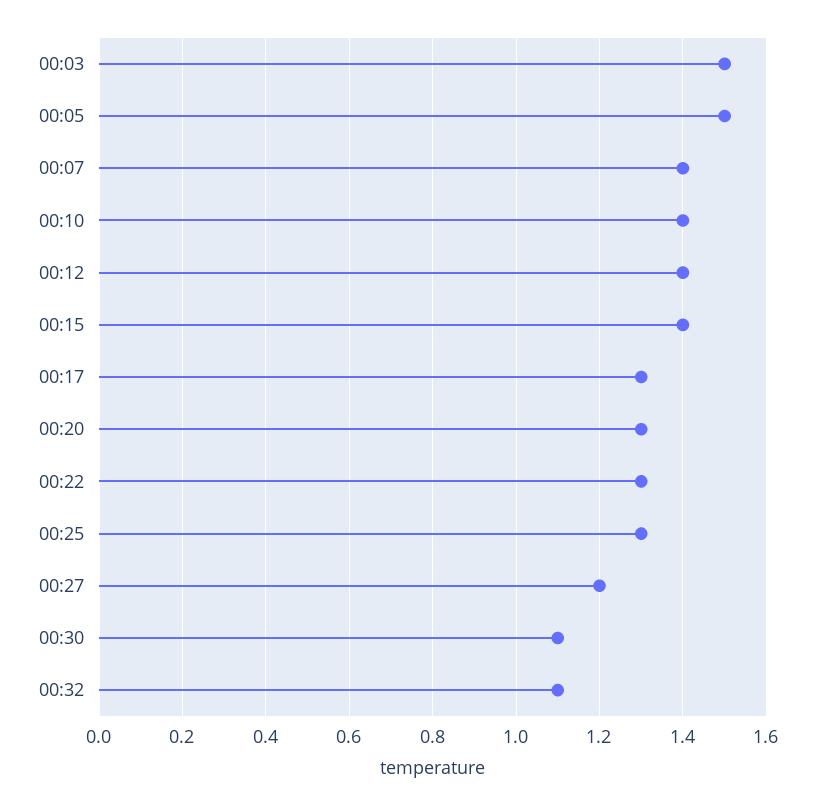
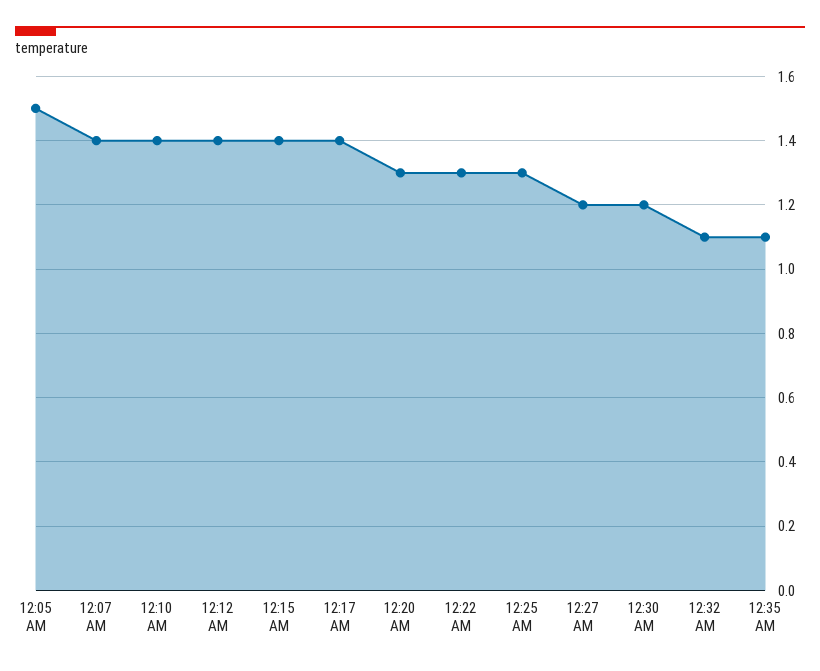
00:03: 1.5 -> none
00:17: 1.3 -> 1.4
00:30: 1.1 -> 1.2
12:35 AM: none -> 1.1

